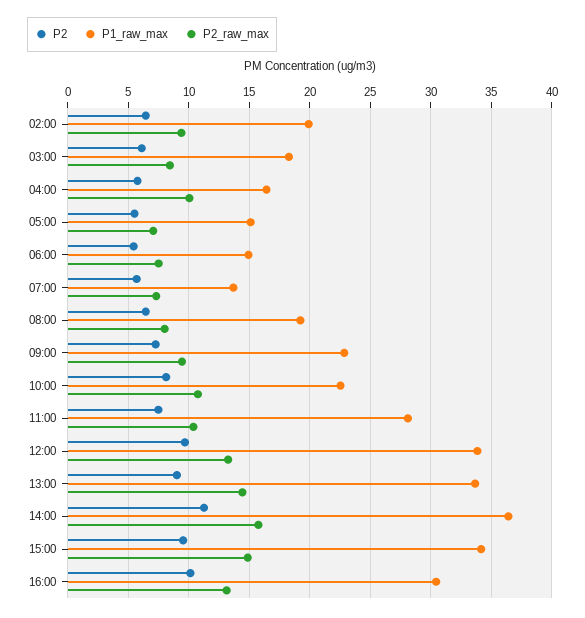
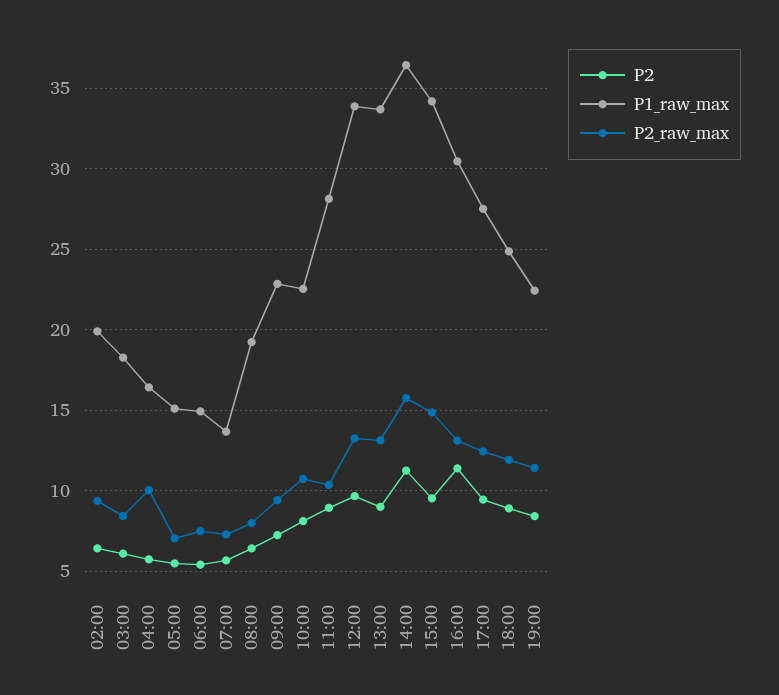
P2, 11:00: 7.5 -> 9
P2_raw_max, 13:00: 14.5 -> 13
P2, 16:00: 10 -> 11.5
P2, 17:00: none -> 9.5
P1_raw_max, 17:00: none -> 27.5
P2_raw_max, 17:00: none -> 12.5
P2, 18:00: none -> 9
P1_raw_max, 18:00: none -> 25
P2_raw_max, 18:00: none -> 12
P2, 19:00: none -> 8.5
P1_raw_max, 19:00: none -> 22.5
P2_raw_max, 19:00: none -> 11.5

